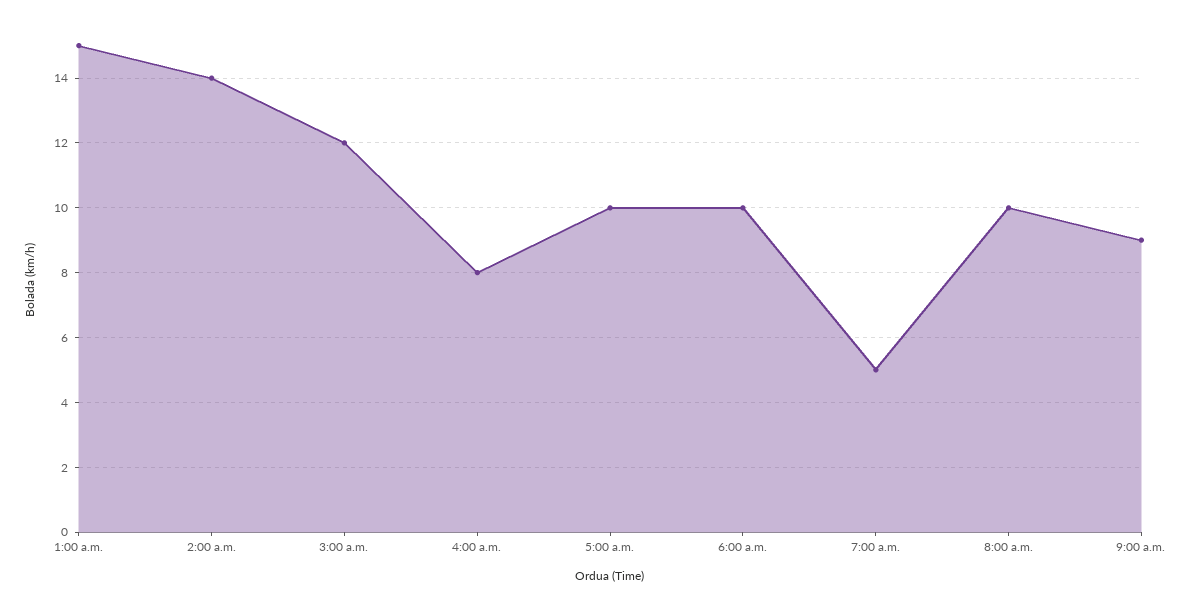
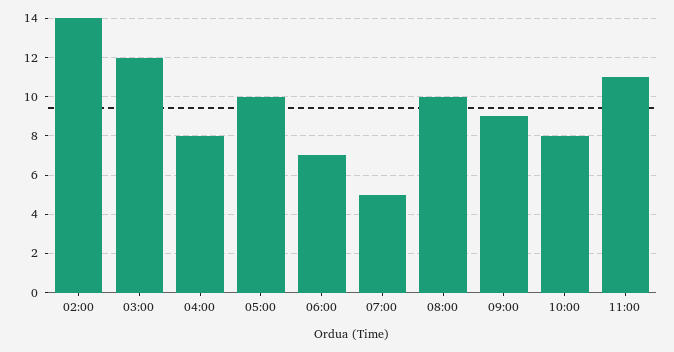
1:00 a.m.: 15 -> none
6:00 a.m.: 10 -> 7
10:00: none -> 8
11:00: none -> 11

